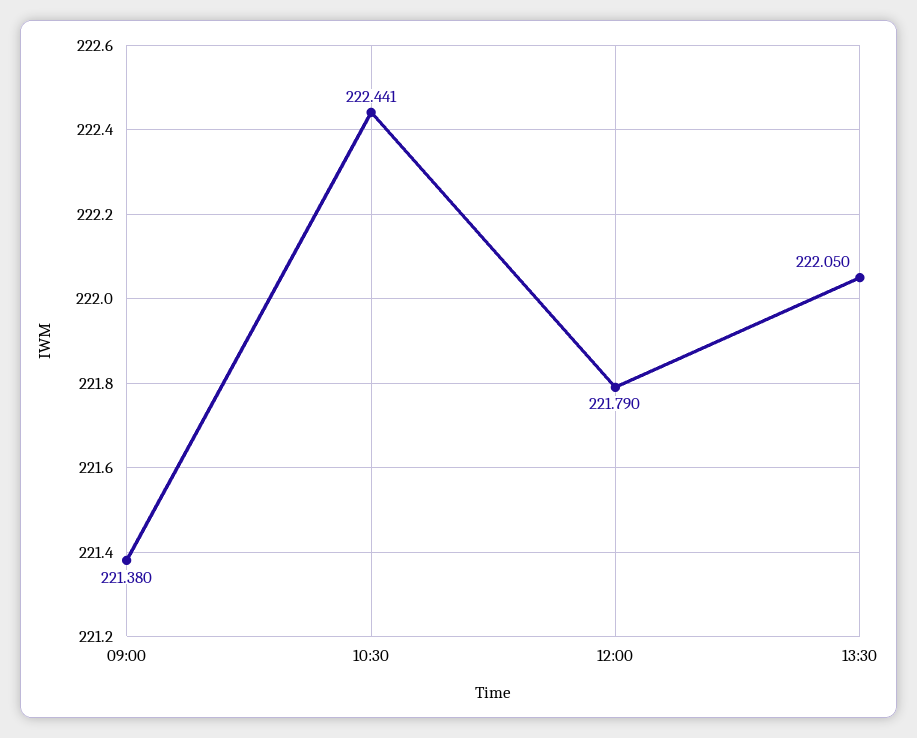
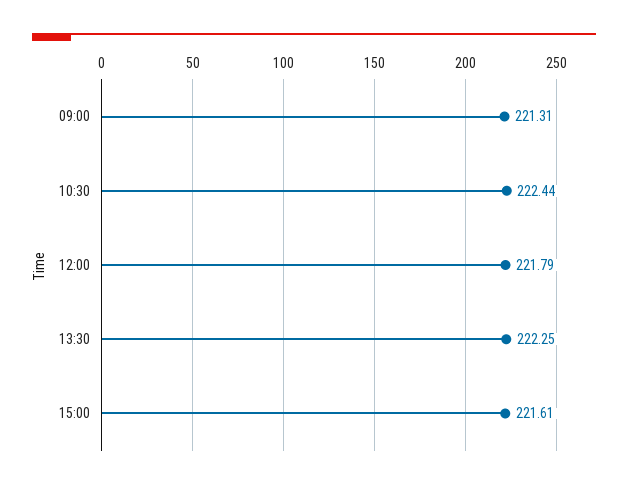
09:00: 221.38 -> 221.31
13:30: 222.05 -> 222.25
15:00: none -> 221.61

